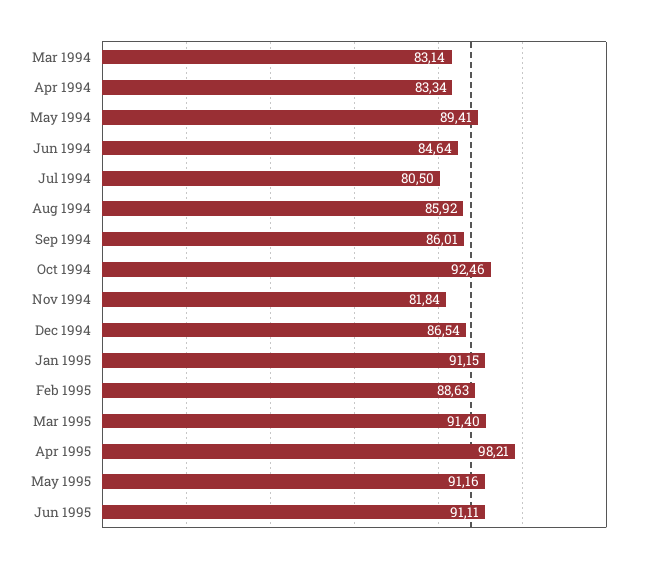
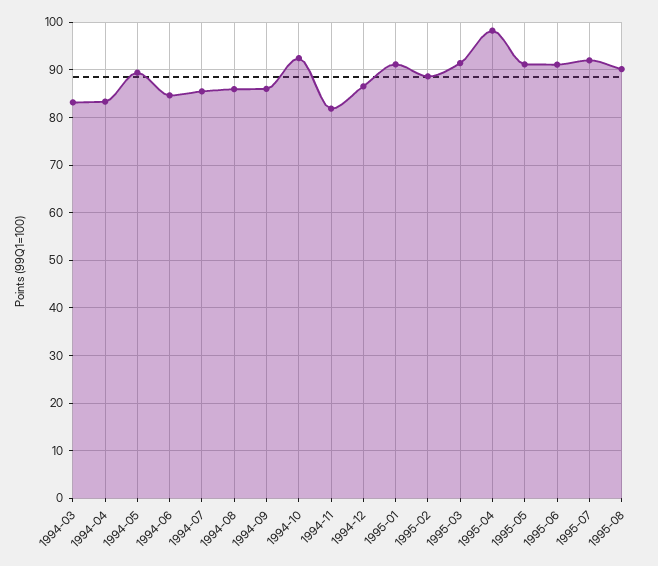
Jul 1994: 80.5 -> 86
1995-07: none -> 92
1995-08: none -> 90

